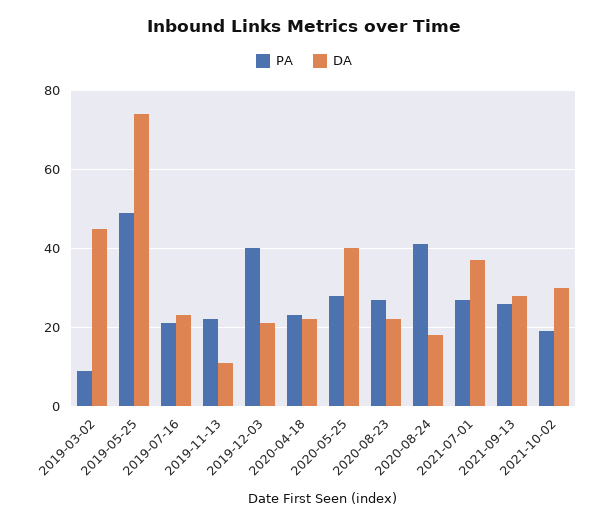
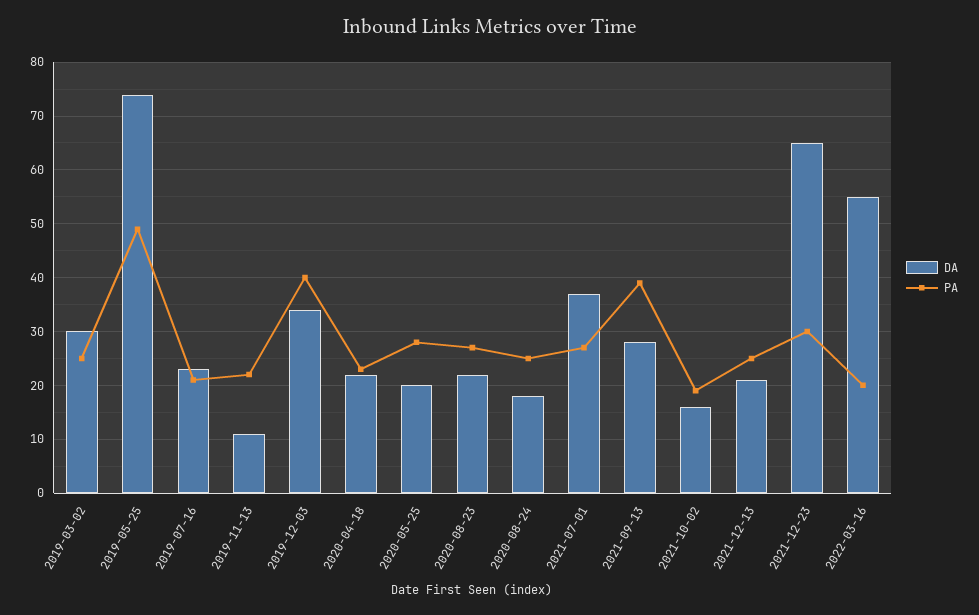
PA, 2019-03-02: 10 -> 25
DA, 2019-03-02: 45 -> 30
DA, 2019-12-03: 20 -> 35
DA, 2020-05-25: 40 -> 20
PA, 2020-08-24: 40 -> 25
PA, 2021-09-13: 25 -> 40
DA, 2021-10-02: 30 -> 15
DA, 2021-12-13: none -> 20
PA, 2021-12-13: none -> 25
DA, 2021-12-23: none -> 65
PA, 2021-12-23: none -> 30
DA, 2022-03-16: none -> 55
PA, 2022-03-16: none -> 20

